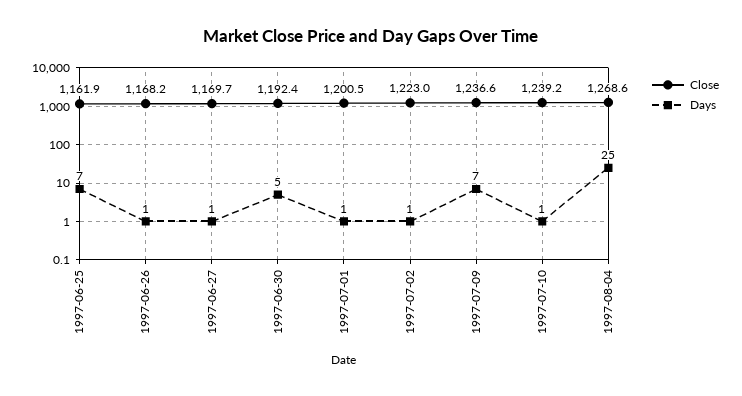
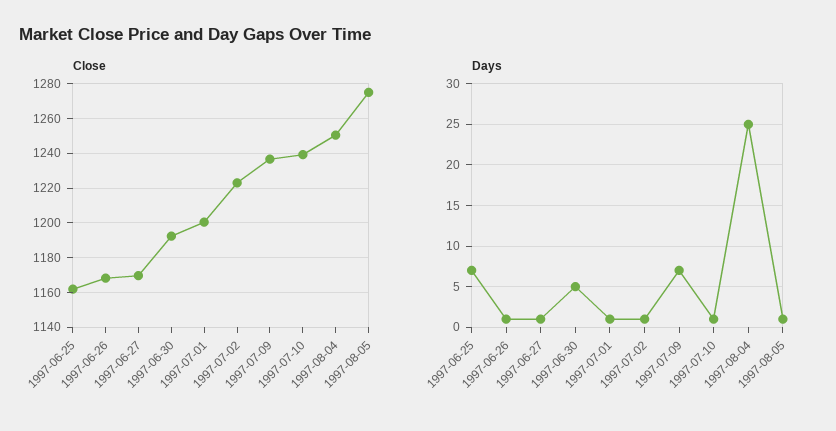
Close, 1997-08-04: 1268.6 -> 1250
Close, 1997-08-05: none -> 1275
Days, 1997-08-05: none -> 1

